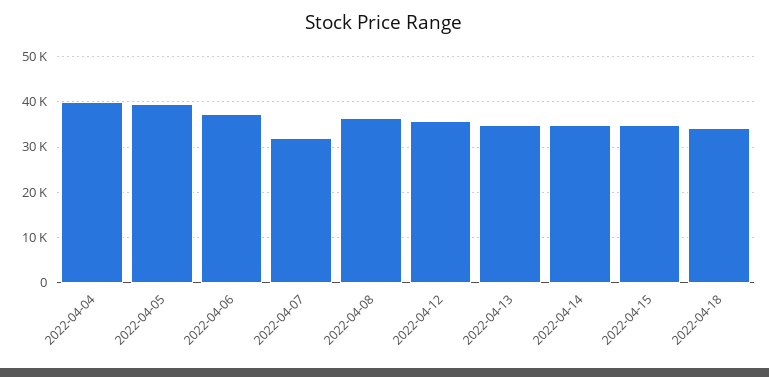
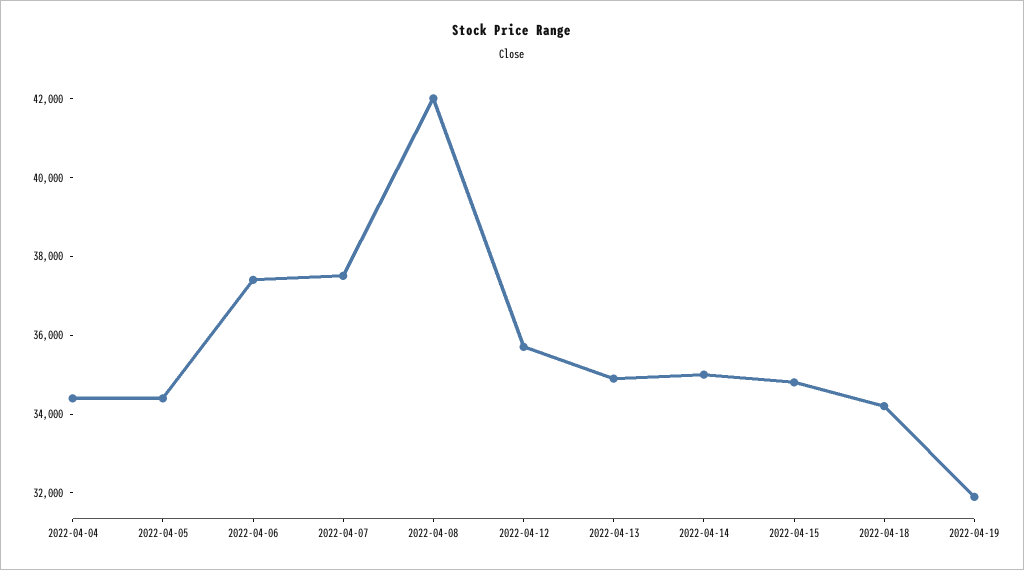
2022-04-04: 40000 -> 34500
2022-04-05: 40000 -> 34500
2022-04-07: 32000 -> 37500
2022-04-08: 36000 -> 42000
2022-04-19: none -> 32000

